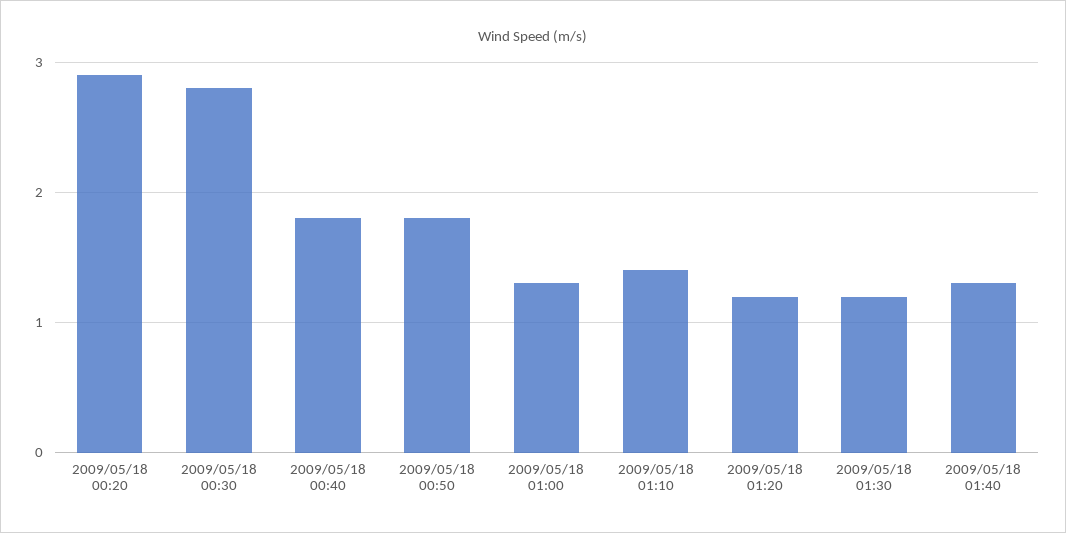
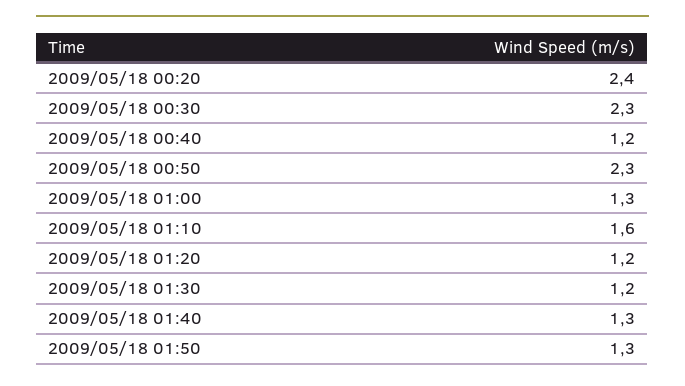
2009/05/18 00:20: 2.9 -> 2.4
2009/05/18 00:30: 2.8 -> 2.3
2009/05/18 00:40: 1.8 -> 1.2
2009/05/18 00:50: 1.8 -> 2.3
2009/05/18 01:10: 1.4 -> 1.6
2009/05/18 01:50: none -> 1.3

